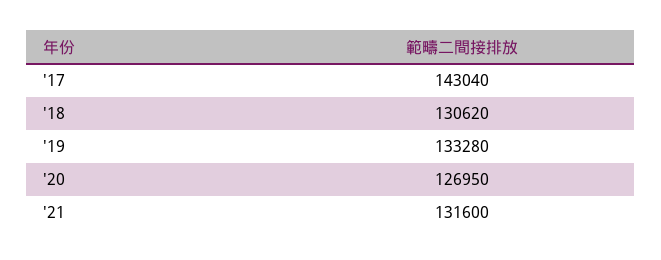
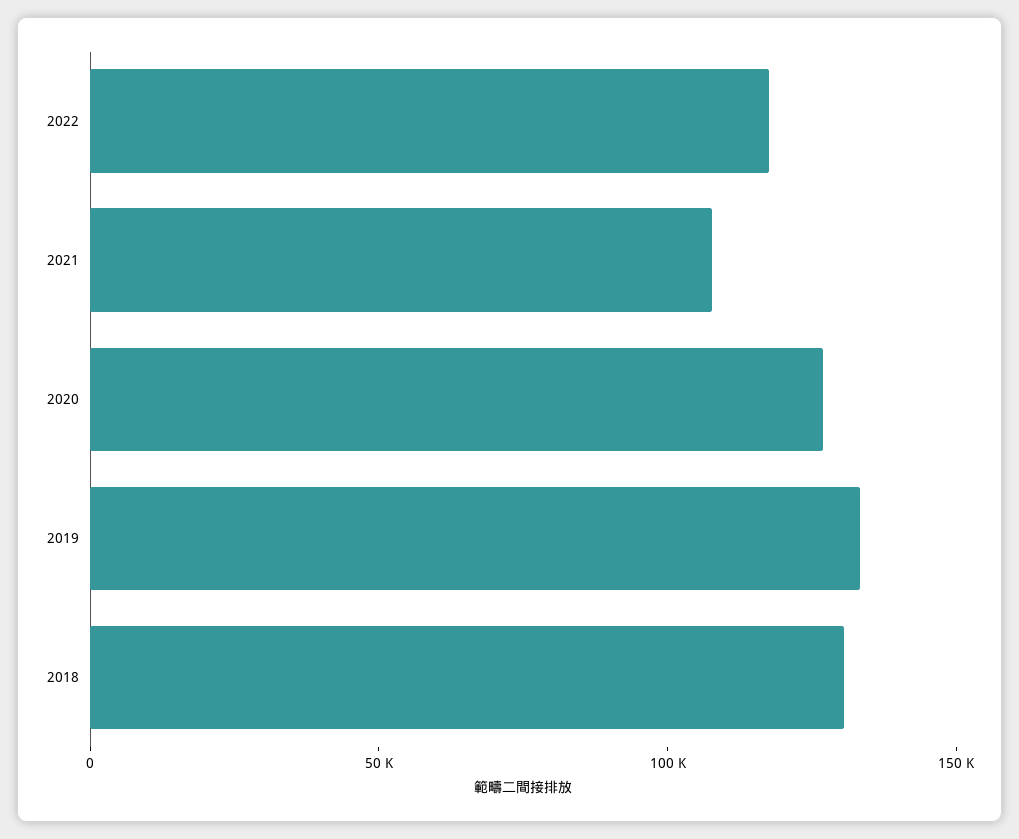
'17: 143040 -> none
'21: 131600 -> 110000
2022: none -> 120000

